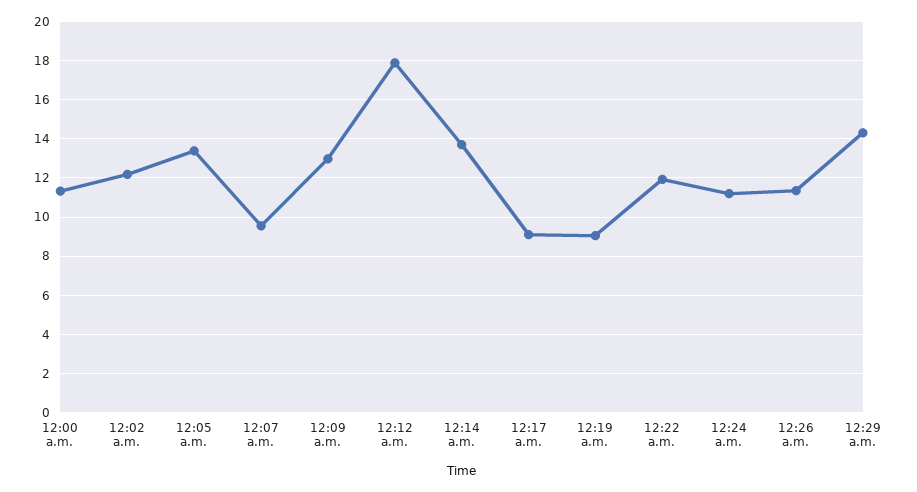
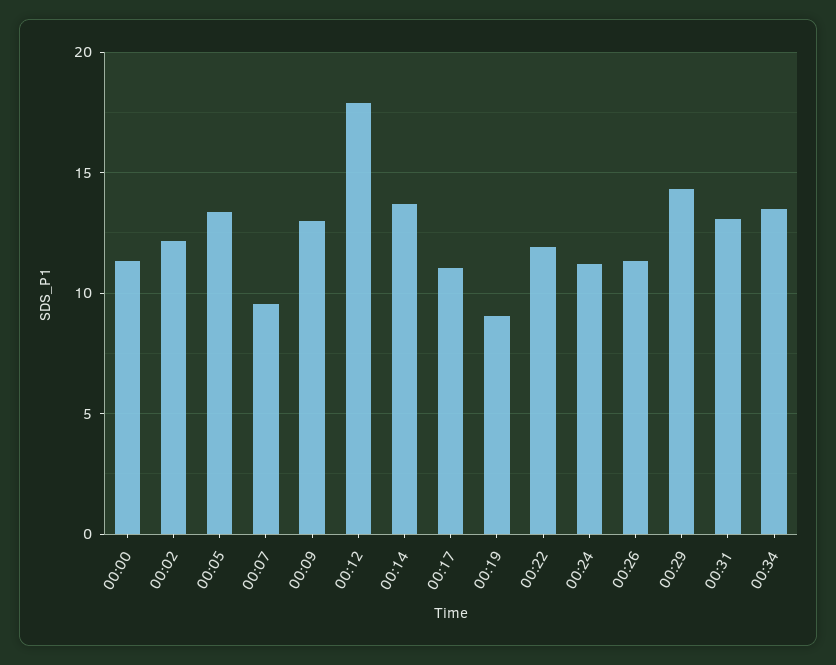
12:17 a.m.: 9 -> 11
00:31: none -> 13
00:34: none -> 13.5

